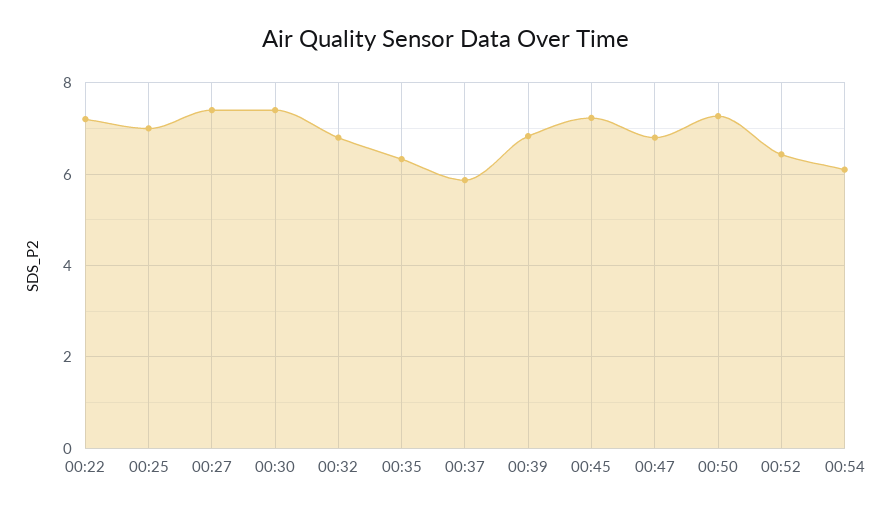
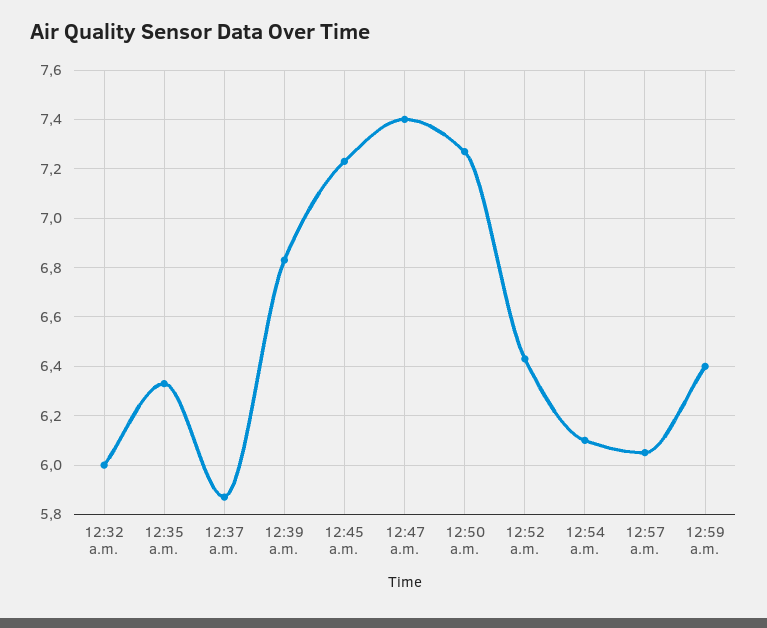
00:22: 7.2 -> none
00:25: 7 -> none
00:27: 7.4 -> none
00:30: 7.4 -> none
00:32: 6.8 -> 6
00:47: 6.8 -> 7.4
12:57 a.m.: none -> 6.05
12:59 a.m.: none -> 6.4

